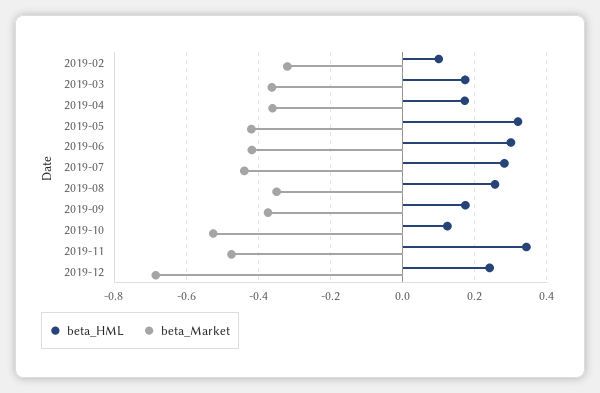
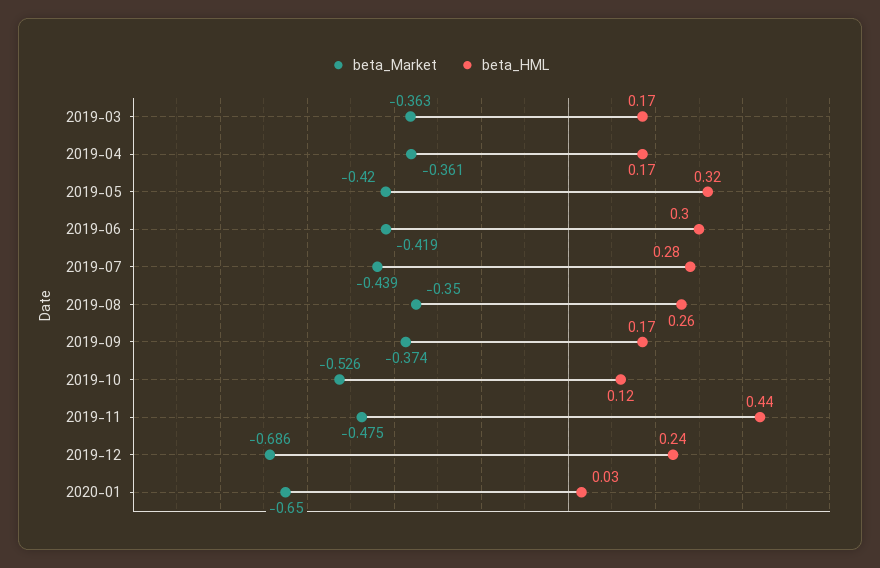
beta_HML, 2019-02: 0.1 -> none
beta_Market, 2019-02: -0.32 -> none
beta_HML, 2019-11: 0.34 -> 0.44
beta_Market, 2020-01: none -> -0.65
beta_HML, 2020-01: none -> 0.03

